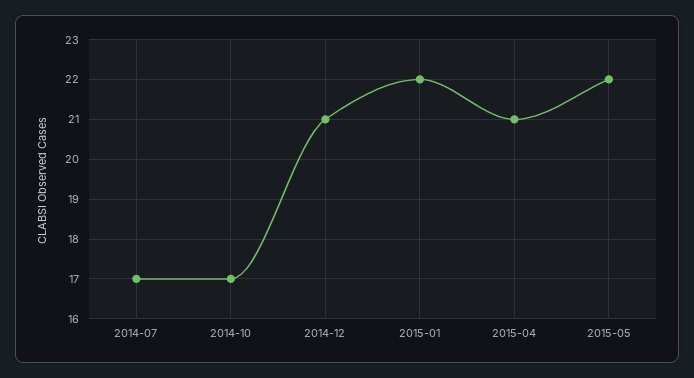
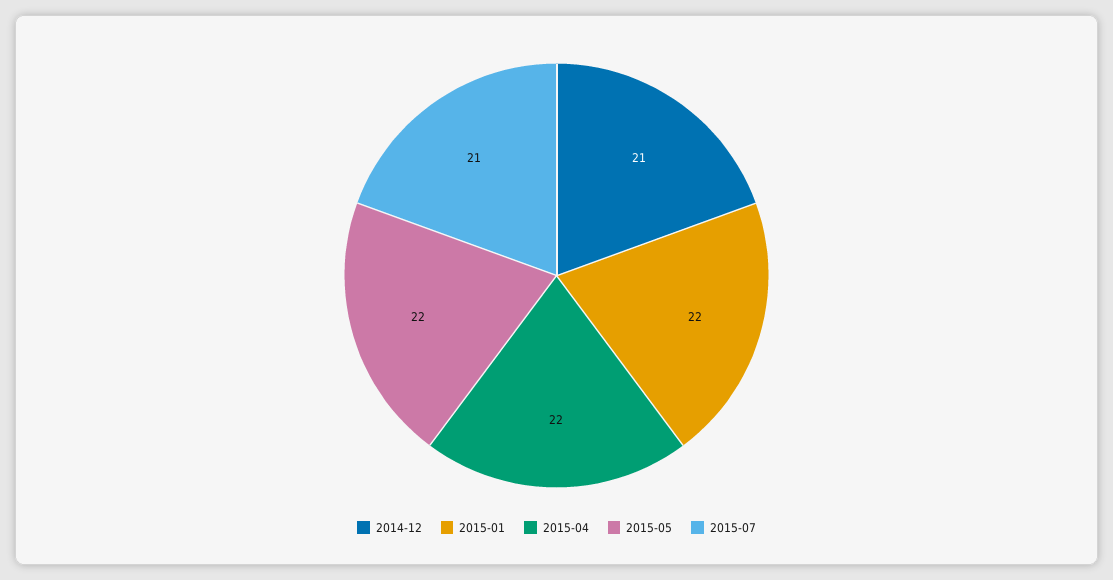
2014-07: 17 -> none
2014-10: 17 -> none
2015-04: 21 -> 22
2015-07: none -> 21

